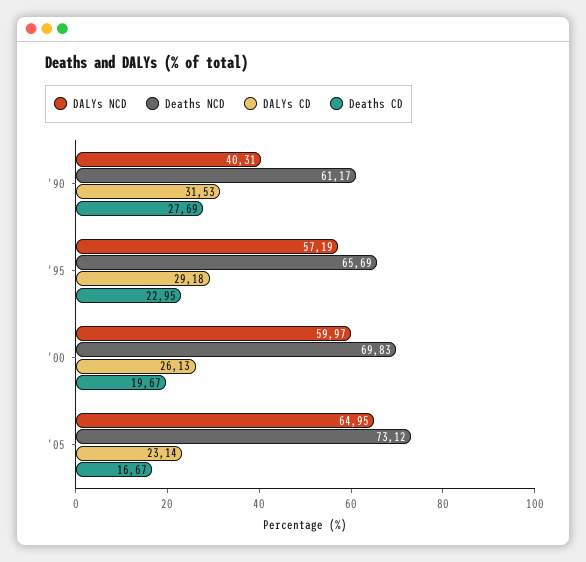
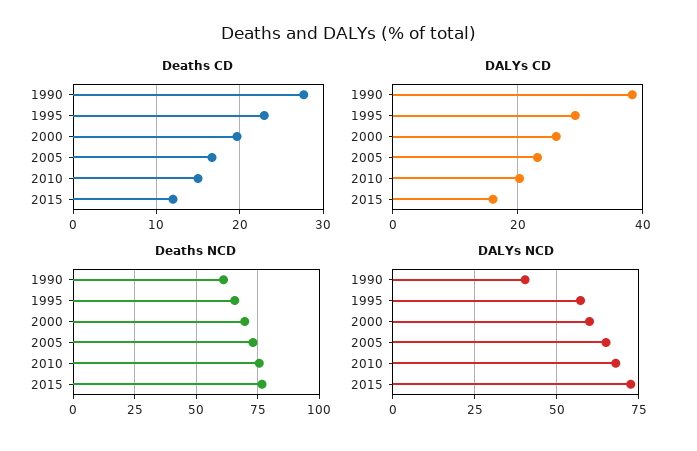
DALYs CD, '90: 31.53 -> 38
Deaths CD, 2010: none -> 15
Deaths CD, 2015: none -> 12
DALYs CD, 2010: none -> 20
DALYs CD, 2015: none -> 16
Deaths NCD, 2010: none -> 75
Deaths NCD, 2015: none -> 77.5
DALYs NCD, 2010: none -> 67.5
DALYs NCD, 2015: none -> 72.5

